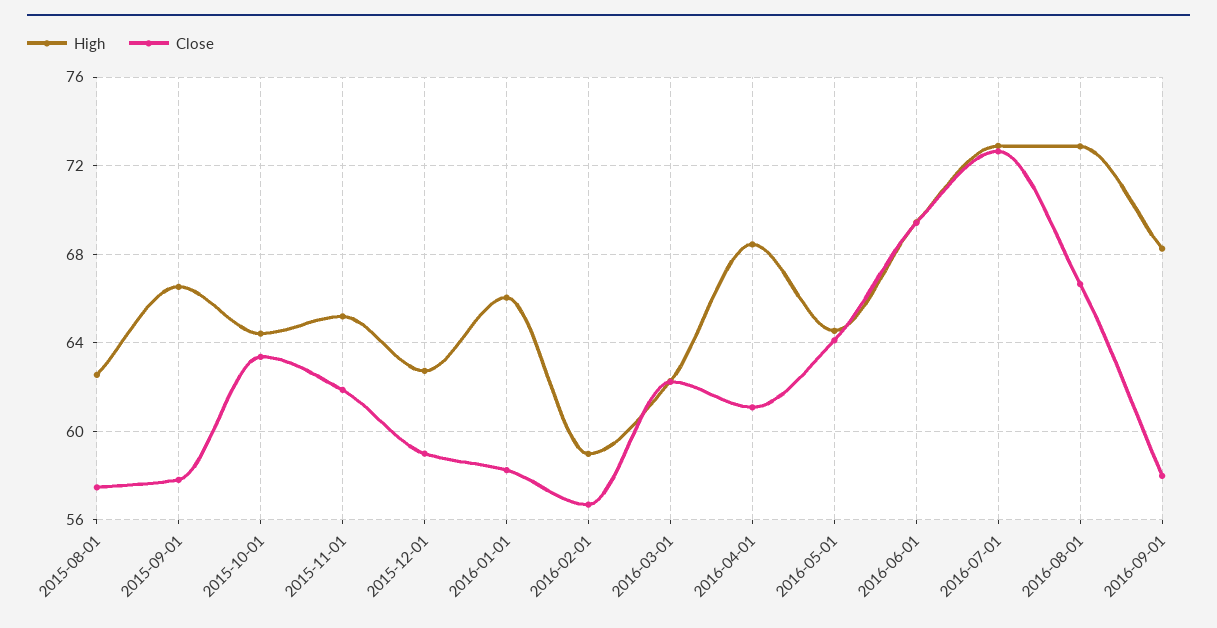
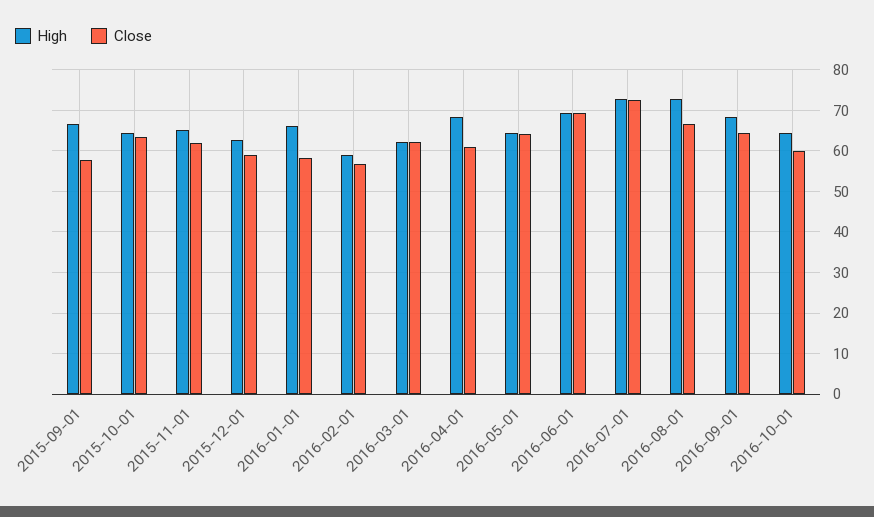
High, 2015-08-01: 62.5 -> none
Close, 2015-08-01: 57.5 -> none
Close, 2016-09-01: 58 -> 64
High, 2016-10-01: none -> 64
Close, 2016-10-01: none -> 60

